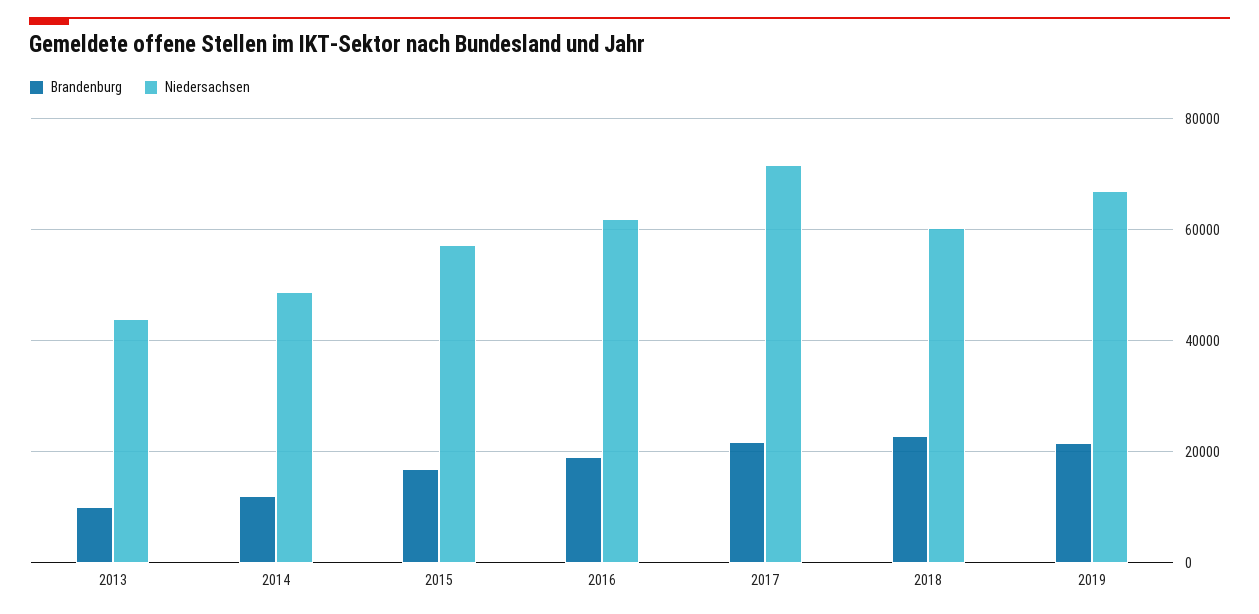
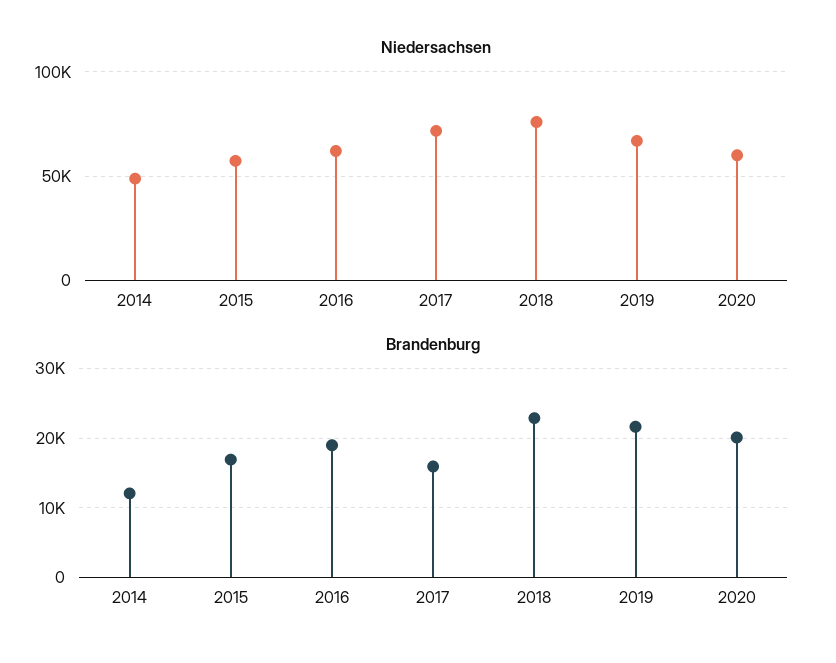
Brandenburg, 2013: 10000 -> none
Niedersachsen, 2013: 44000 -> none
Brandenburg, 2017: 22000 -> 16000
Niedersachsen, 2018: 60000 -> 75000
Niedersachsen, 2020: none -> 60000
Brandenburg, 2020: none -> 20000

